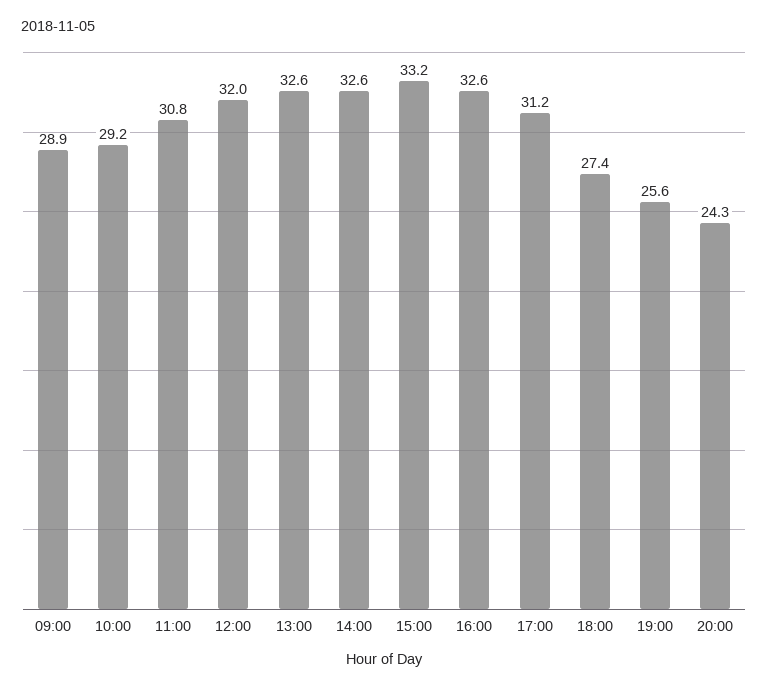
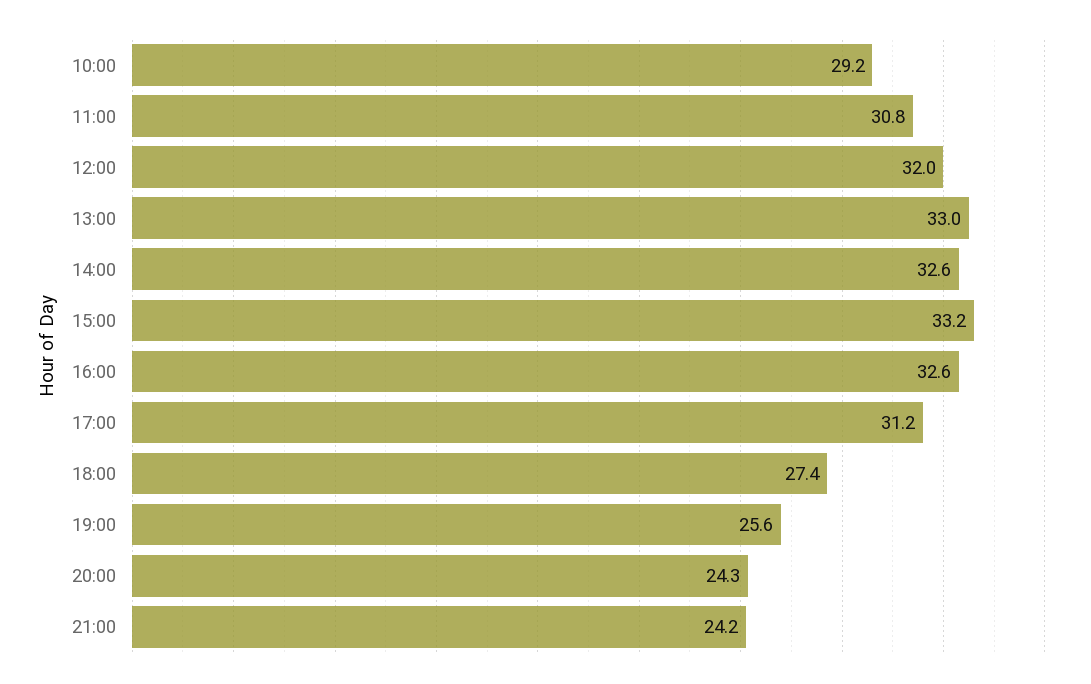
09:00: 28.9 -> none
13:00: 32.6 -> 33
21:00: none -> 24.2

